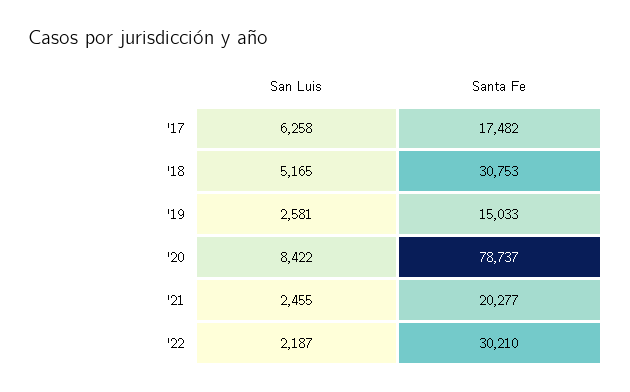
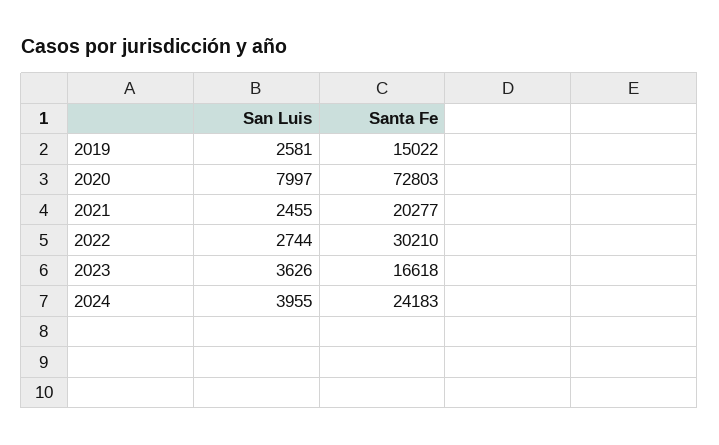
San Luis, '17: 6258 -> none
Santa Fe, '17: 17482 -> none
San Luis, '18: 5165 -> none
Santa Fe, '18: 30753 -> none
Santa Fe, '19: 15033 -> 15022
San Luis, '20: 8422 -> 7997
Santa Fe, '20: 78737 -> 72803
San Luis, '22: 2187 -> 2744
San Luis, 2023: none -> 3626
Santa Fe, 2023: none -> 16618
San Luis, 2024: none -> 3955
Santa Fe, 2024: none -> 24183

